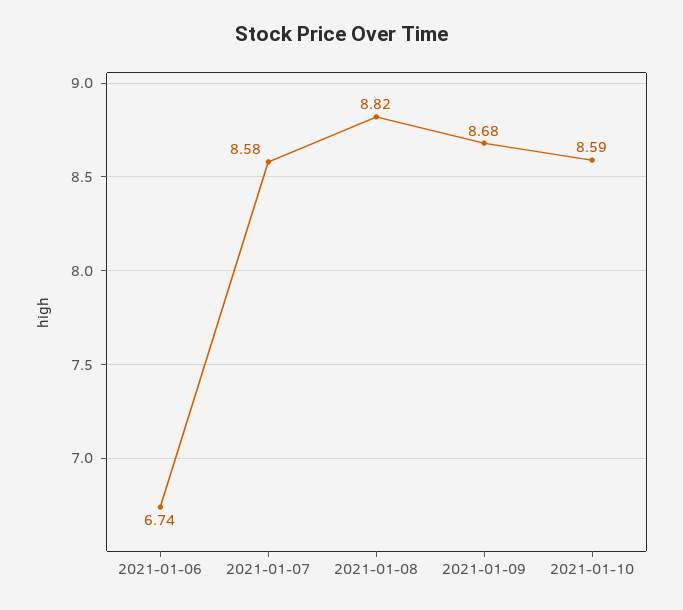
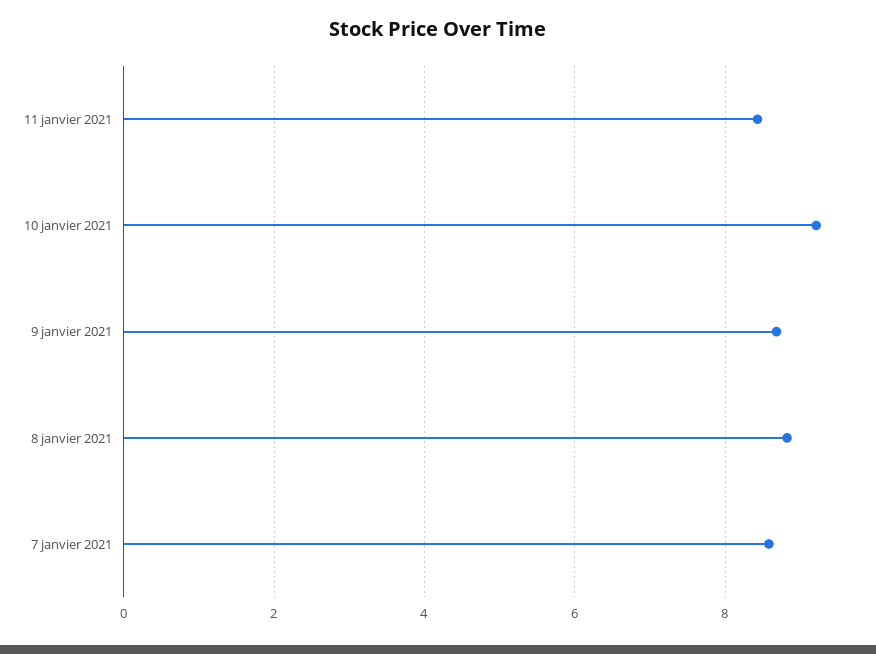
2021-01-06: 6.74 -> none
2021-01-10: 8.59 -> 9.2
11 janvier 2021: none -> 8.4

